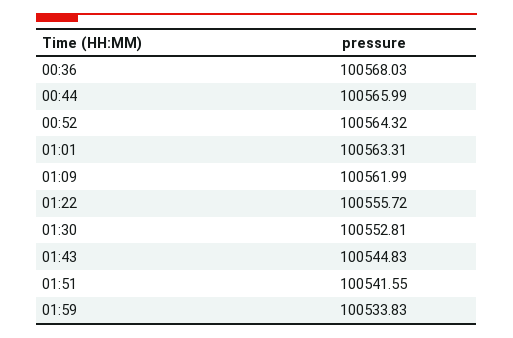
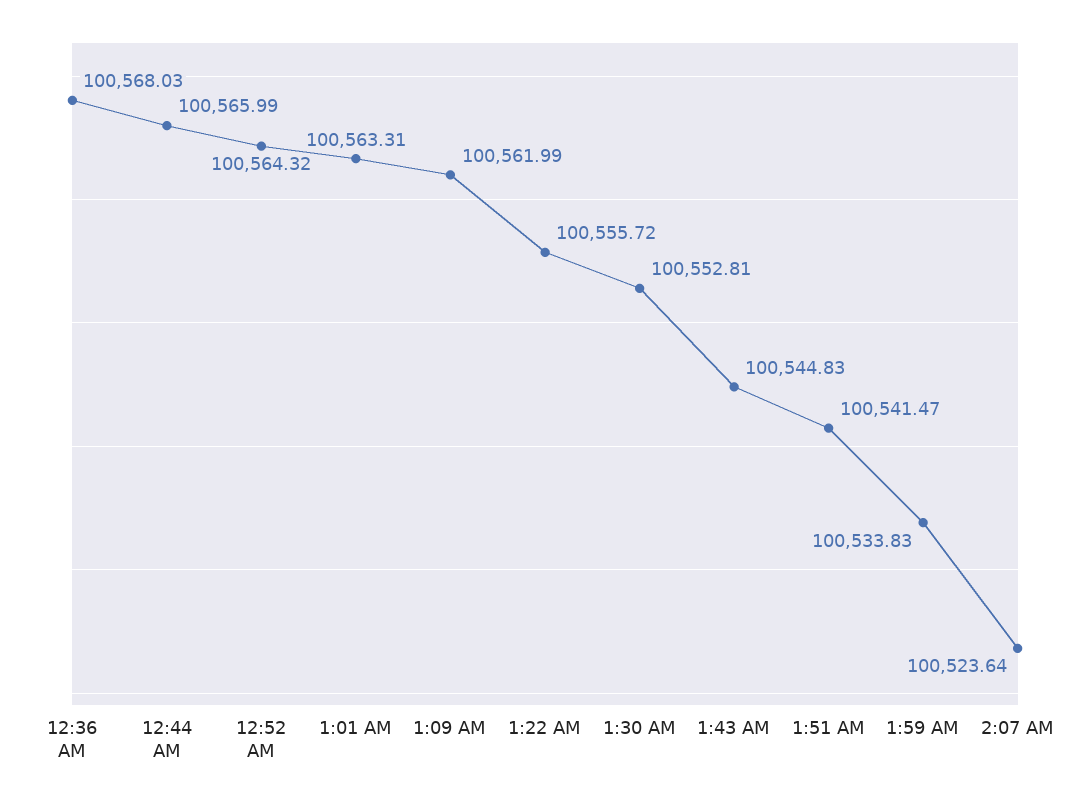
01:51: 100541.55 -> 100541.47
2:07 AM: none -> 100523.64

